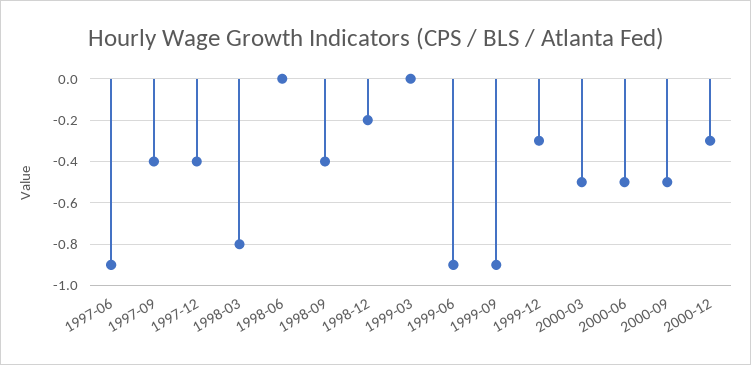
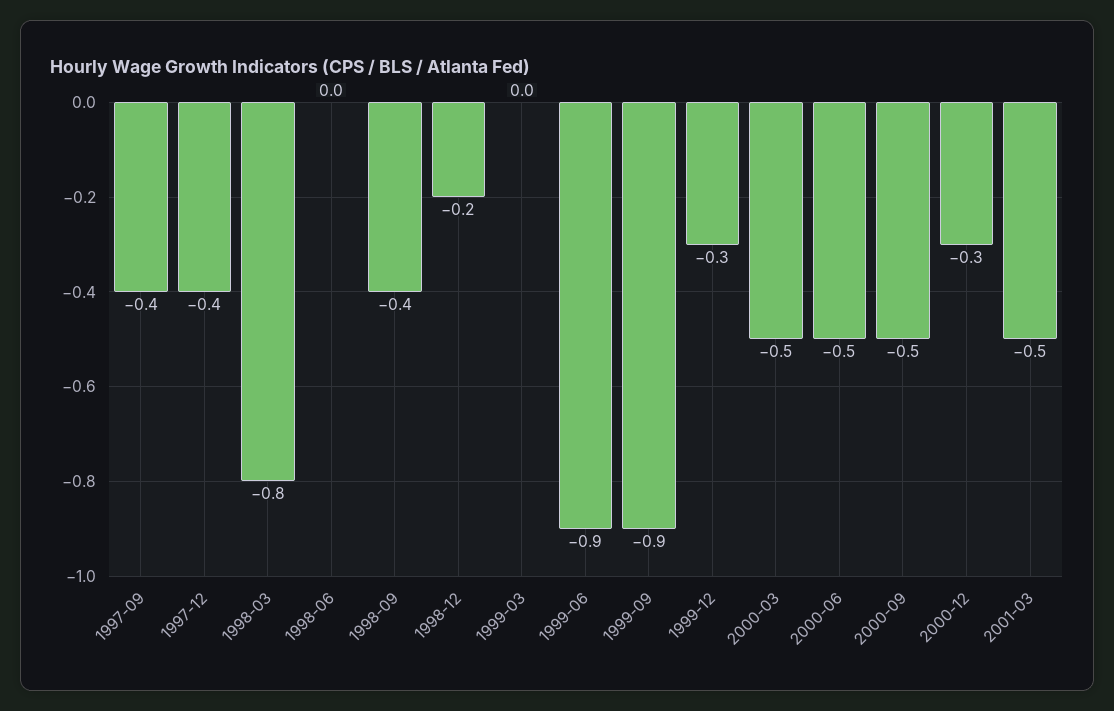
1997-06: -0.9 -> none
2001-03: none -> -0.5

